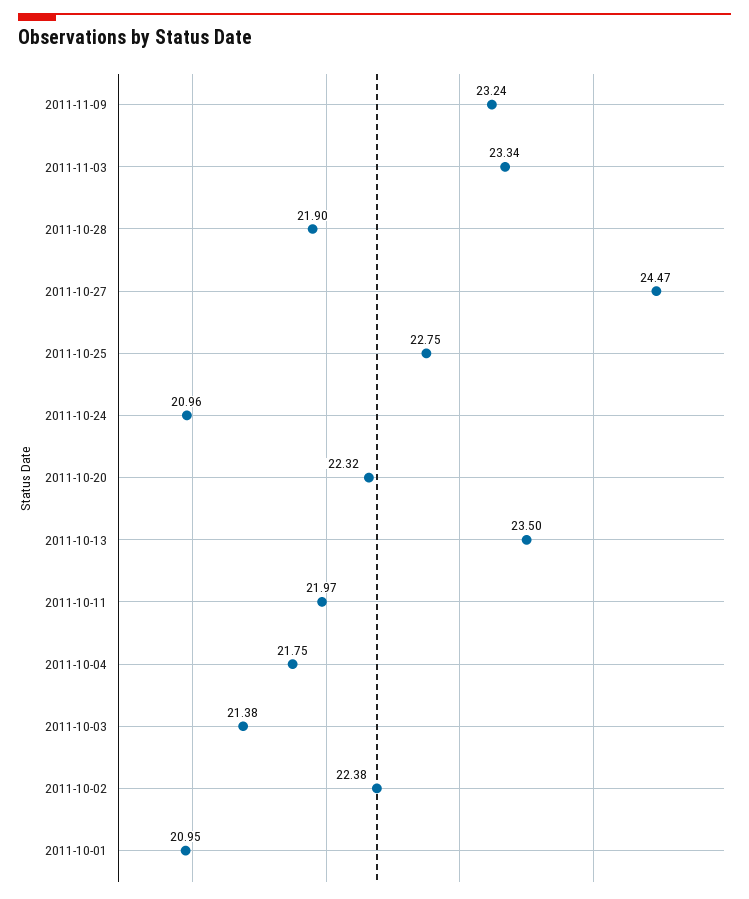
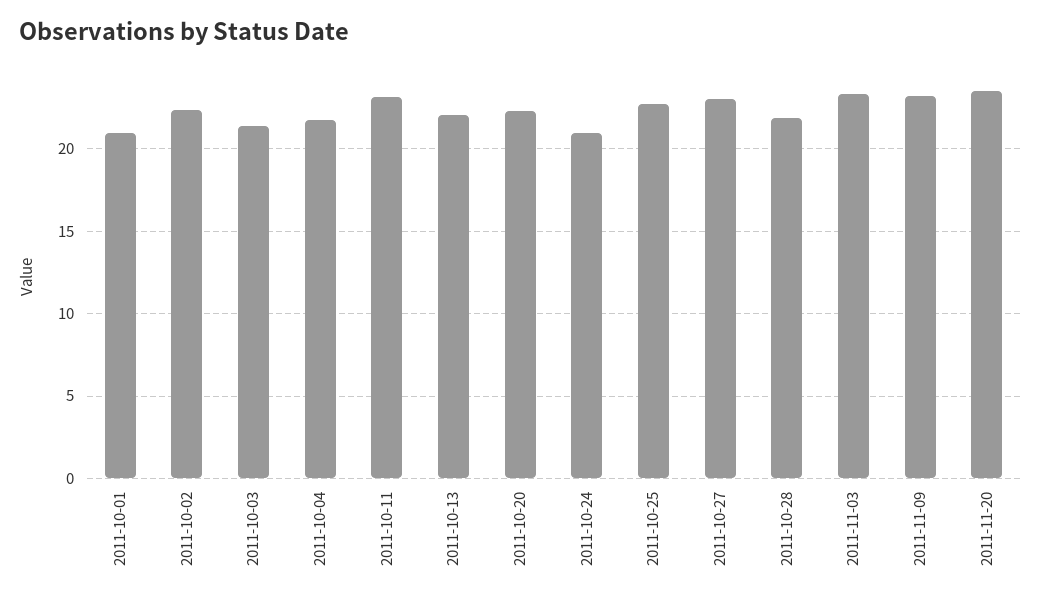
2011-10-27: 24.47 -> 23
2011-10-13: 23.5 -> 22
2011-10-11: 21.97 -> 23
2011-11-20: none -> 23.5

